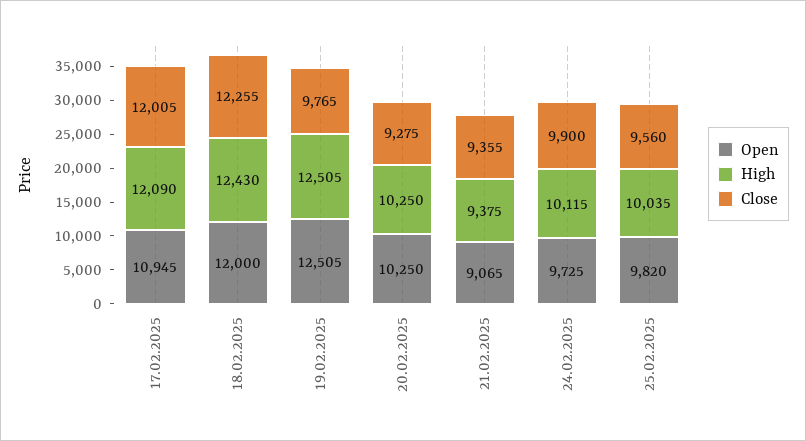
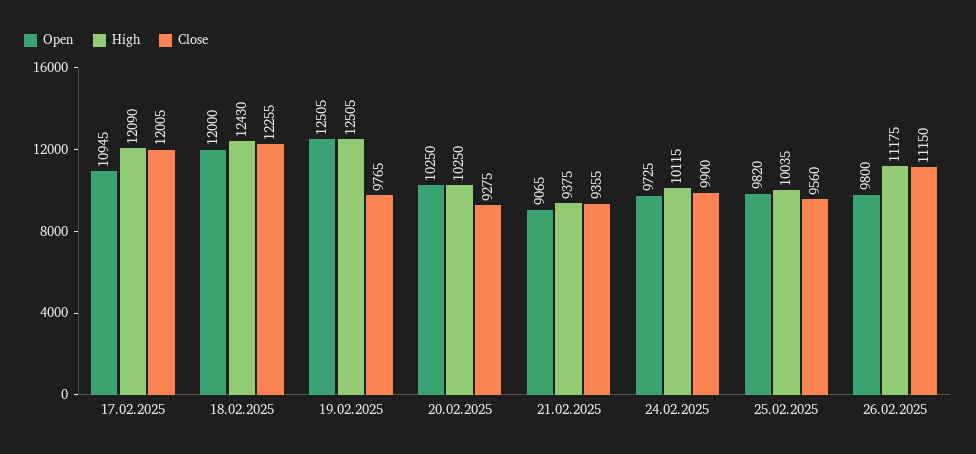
Open, 26.02.2025: none -> 9800
High, 26.02.2025: none -> 11175
Close, 26.02.2025: none -> 11150

